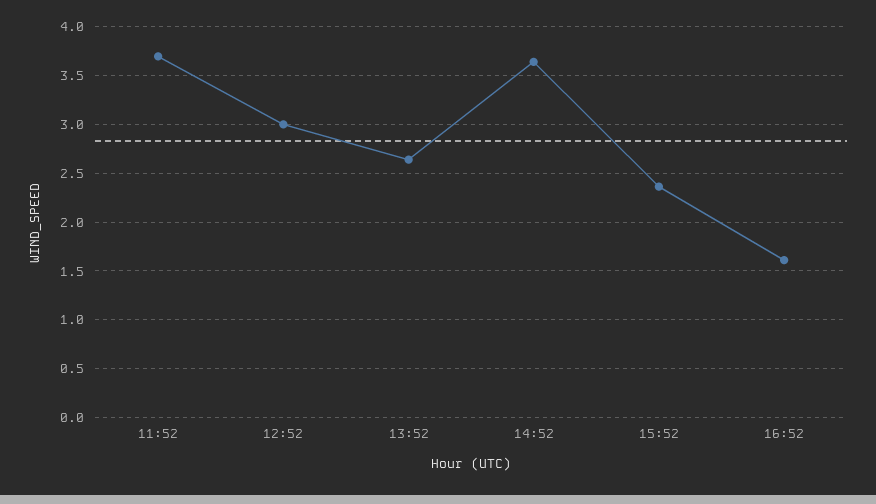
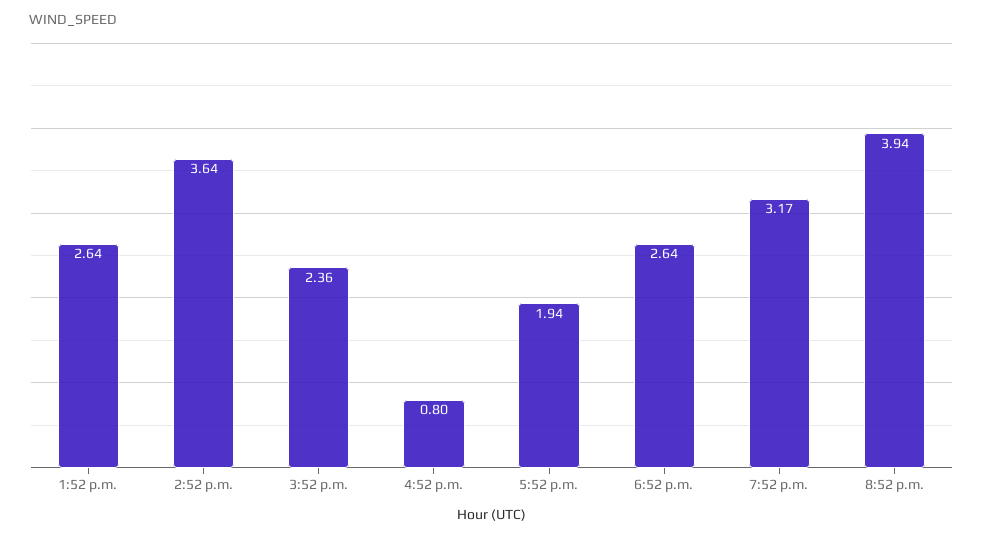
11:52: 3.7 -> none
12:52: 3 -> none
16:52: 1.6 -> 0.8
5:52 p.m.: none -> 1.94
6:52 p.m.: none -> 2.64
7:52 p.m.: none -> 3.17
8:52 p.m.: none -> 3.94

